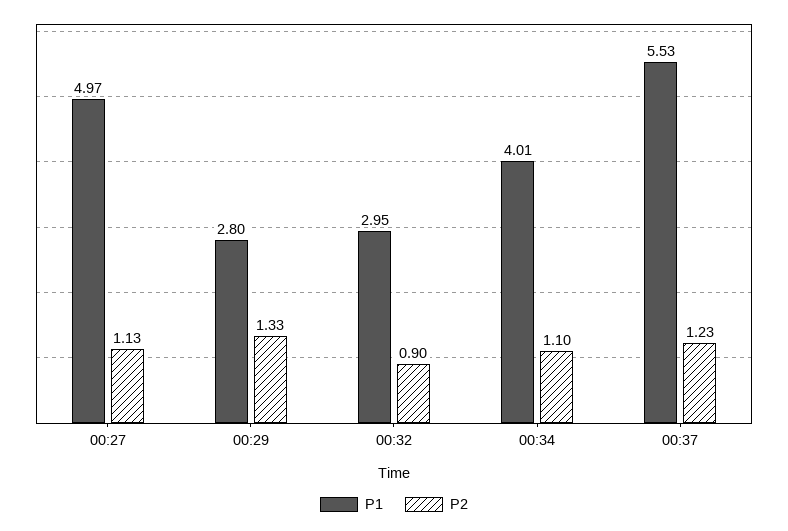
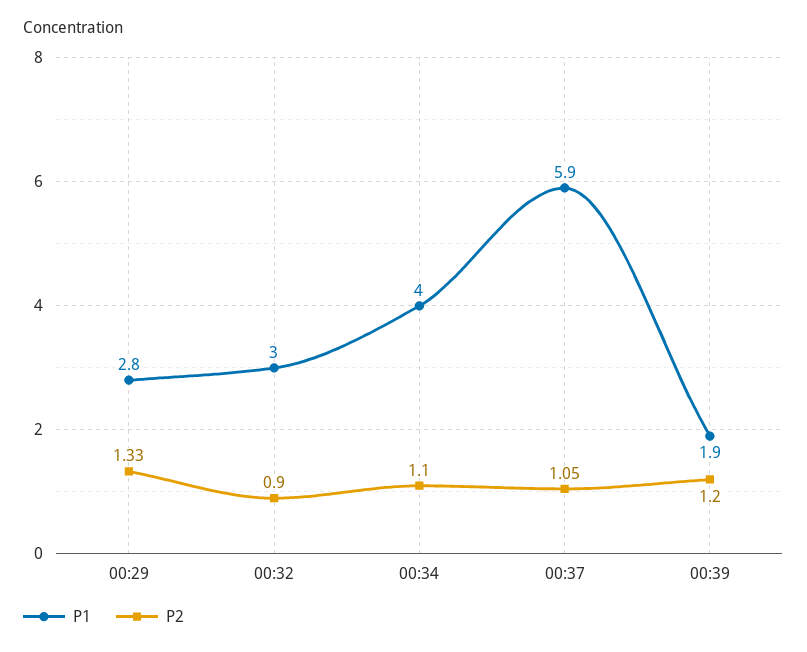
P1, 00:27: 4.97 -> none
P2, 00:27: 1.13 -> none
P1, 00:37: 5.53 -> 5.9
P2, 00:37: 1.23 -> 1.05
P1, 00:39: none -> 1.9
P2, 00:39: none -> 1.2

